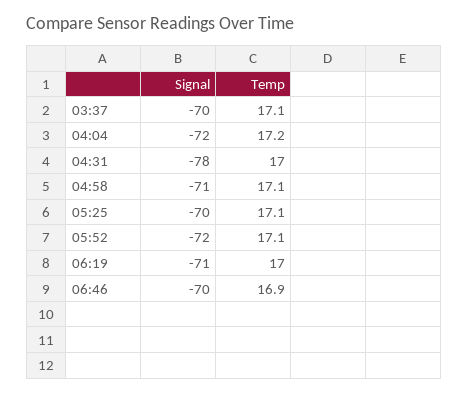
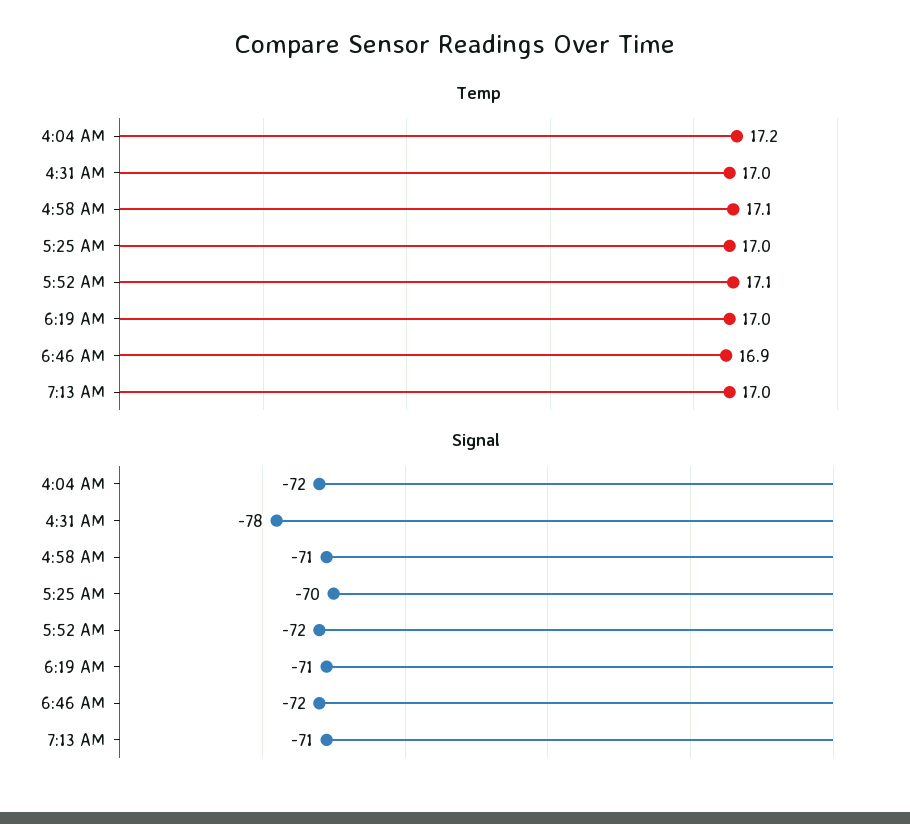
Signal, 03:37: -70 -> none
Temp, 03:37: 17.1 -> none
Temp, 05:25: 17.1 -> 17
Signal, 06:46: -70 -> -72
Temp, 7:13 AM: none -> 17
Signal, 7:13 AM: none -> -71

